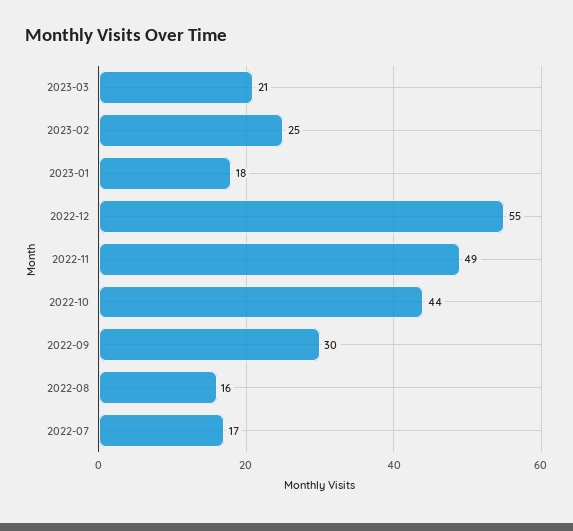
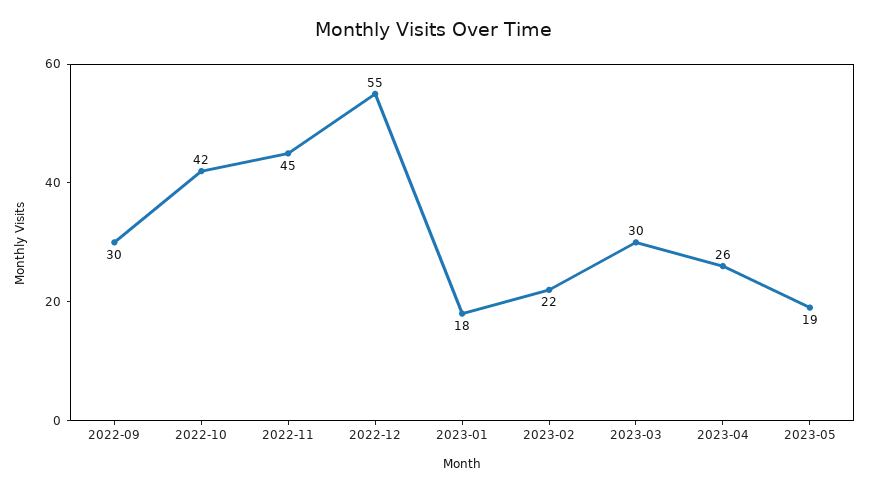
2023-03: 21 -> 30
2023-02: 25 -> 22
2022-11: 49 -> 45
2022-10: 44 -> 42
2022-08: 16 -> none
2022-07: 17 -> none
2023-04: none -> 26
2023-05: none -> 19

